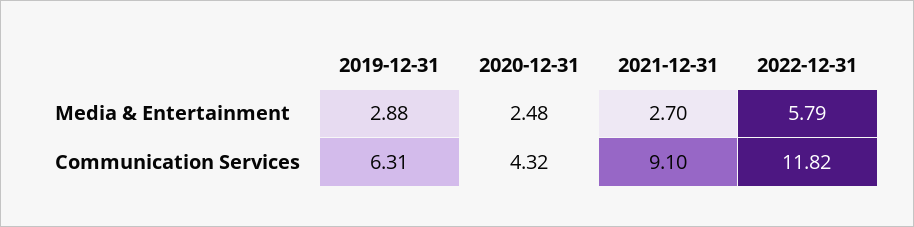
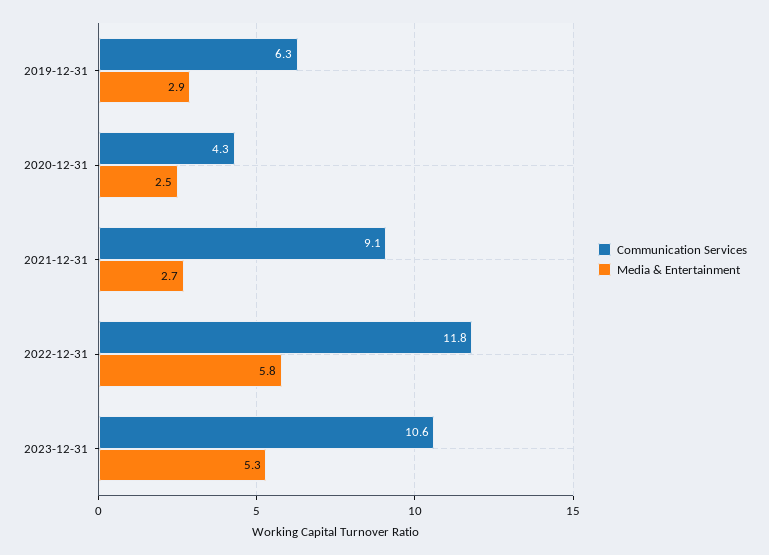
Communication Services, 2023-12-31: none -> 10.6
Media & Entertainment, 2023-12-31: none -> 5.3

